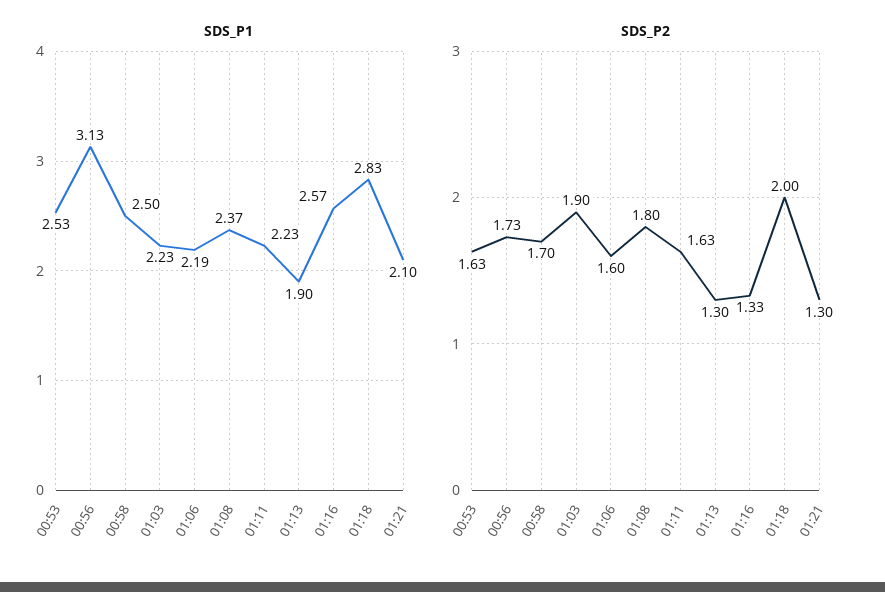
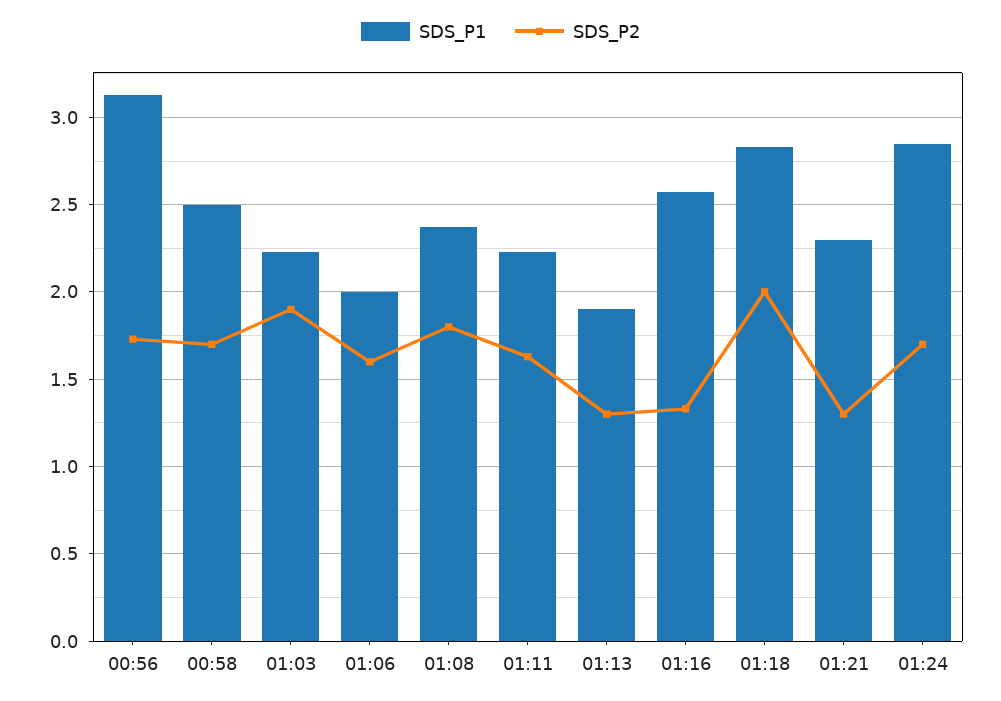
SDS_P1, 00:53: 2.53 -> none
SDS_P1, 01:06: 2.19 -> 2
SDS_P1, 01:21: 2.1 -> 2.3
SDS_P2, 00:53: 1.63 -> none
SDS_P1, 01:24: none -> 2.85
SDS_P2, 01:24: none -> 1.7

